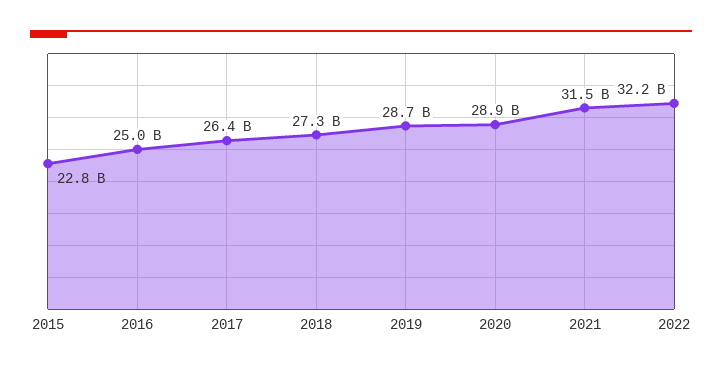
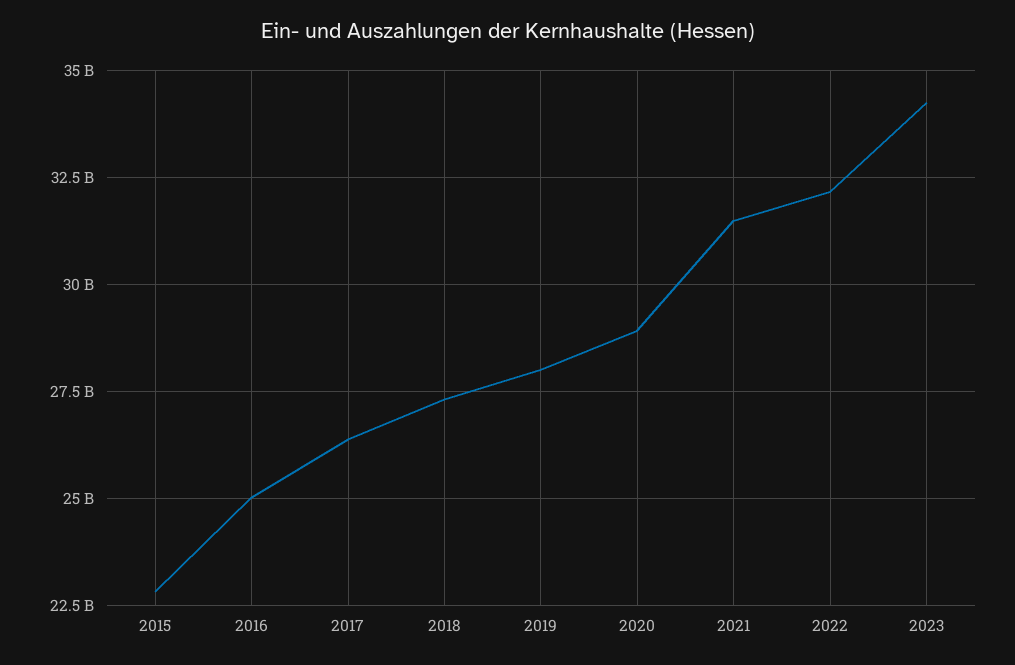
2019: 28700000000 -> 28000000000
2023: none -> 34250000000

